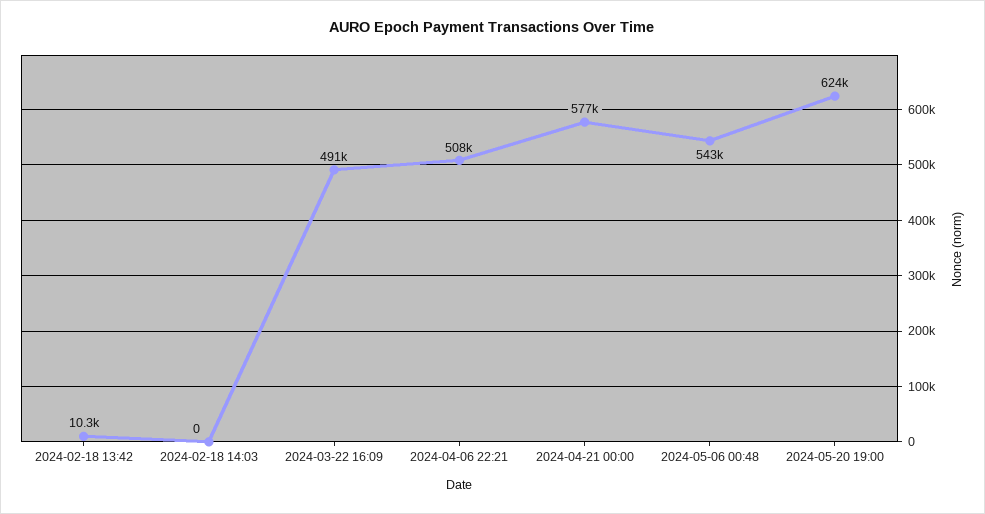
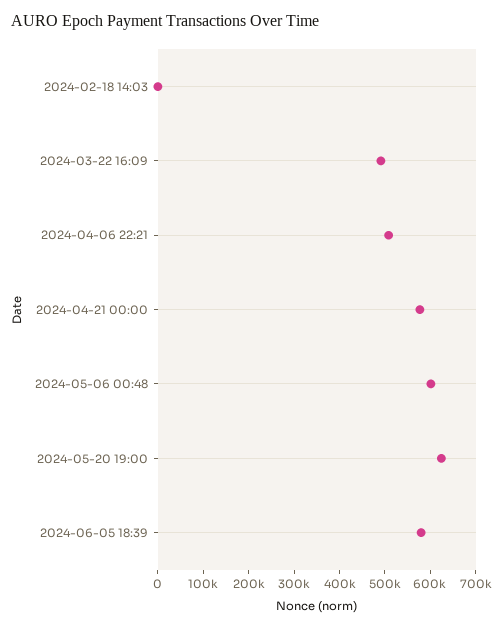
2024-02-18 13:42: 10300 -> none
2024-05-06 00:48: 543000 -> 600000
2024-06-05 18:39: none -> 580000

